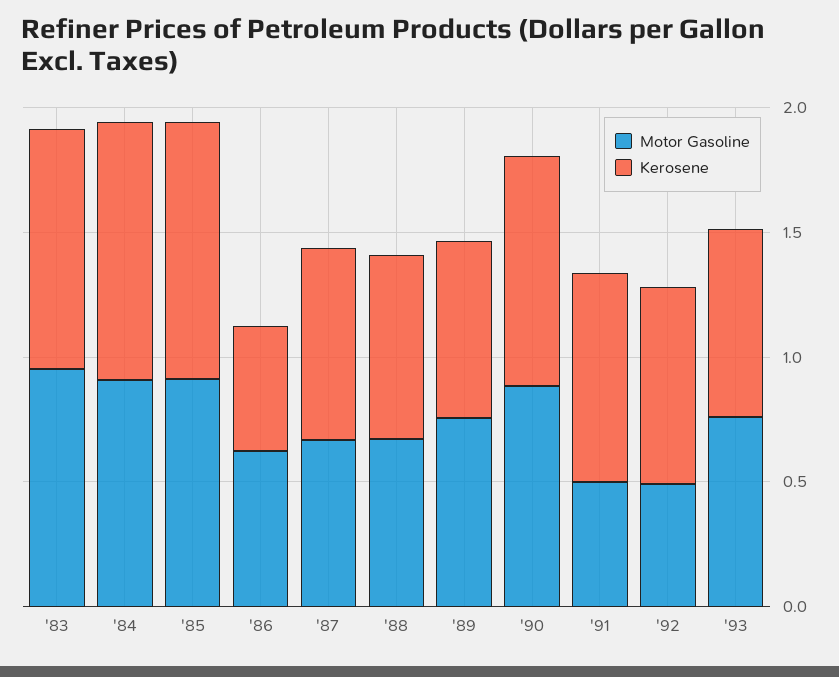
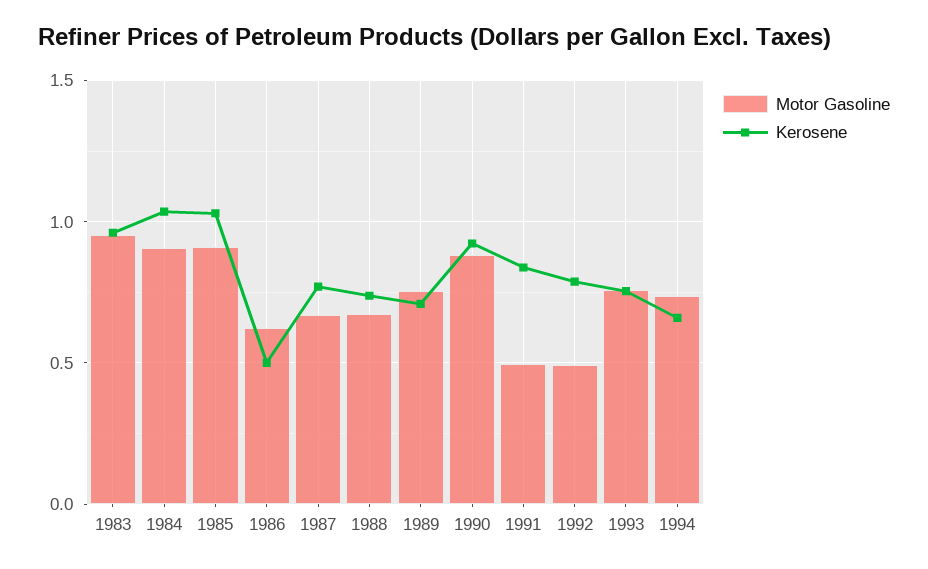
Motor Gasoline, 1994: none -> 0.75
Kerosene, 1994: none -> 0.65

